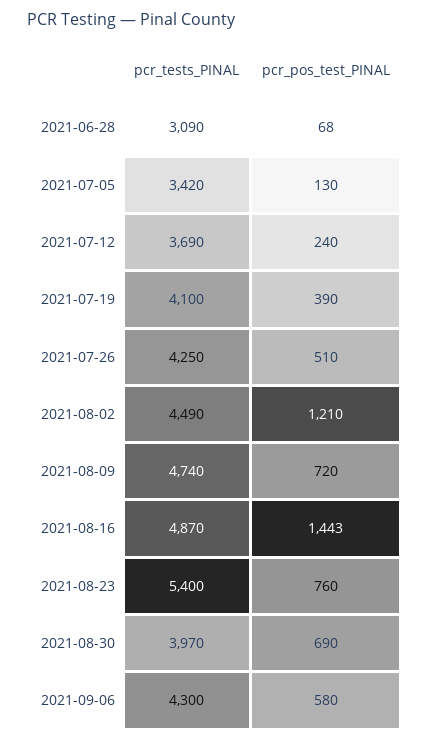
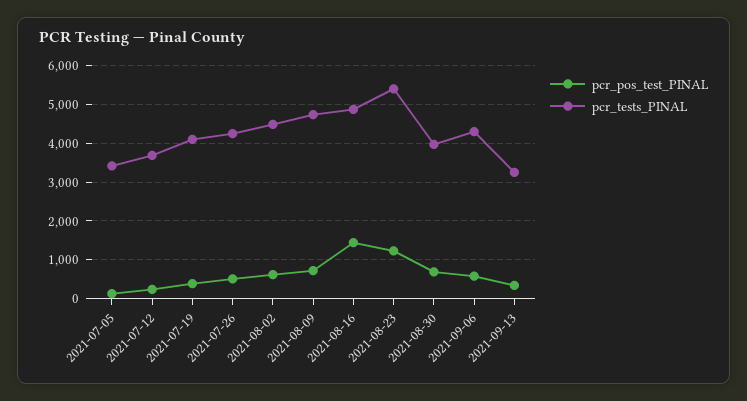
pcr_tests_PINAL, 2021-06-28: 3090 -> none
pcr_pos_test_PINAL, 2021-06-28: 68 -> none
pcr_pos_test_PINAL, 2021-08-02: 1210 -> 600
pcr_pos_test_PINAL, 2021-08-23: 760 -> 1200
pcr_pos_test_PINAL, 2021-09-13: none -> 400
pcr_tests_PINAL, 2021-09-13: none -> 3200

